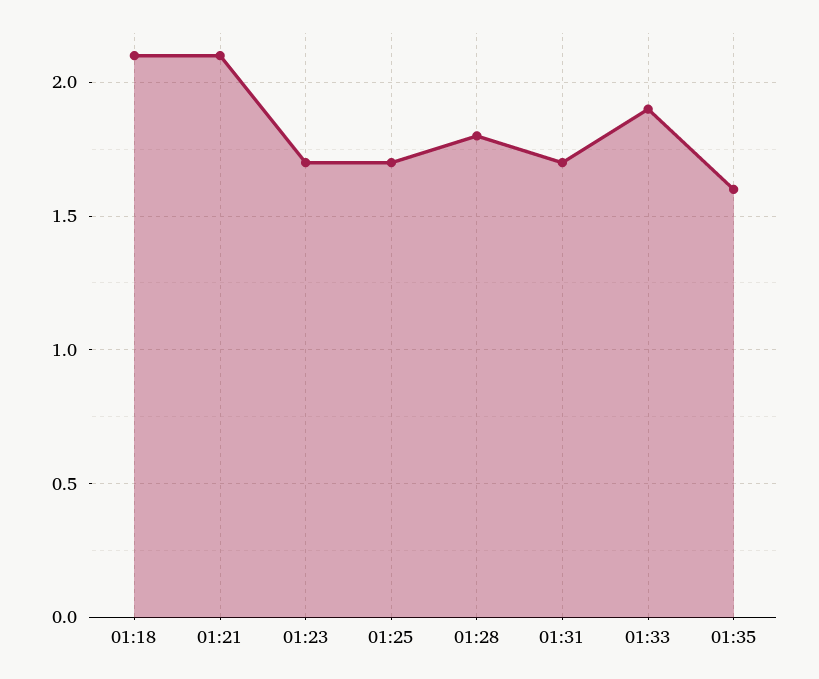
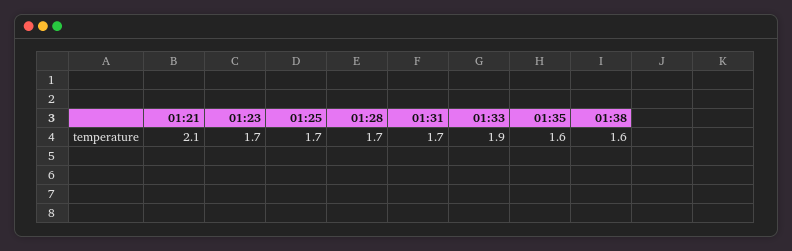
01:18: 2.1 -> none
01:28: 1.8 -> 1.7
01:38: none -> 1.6

